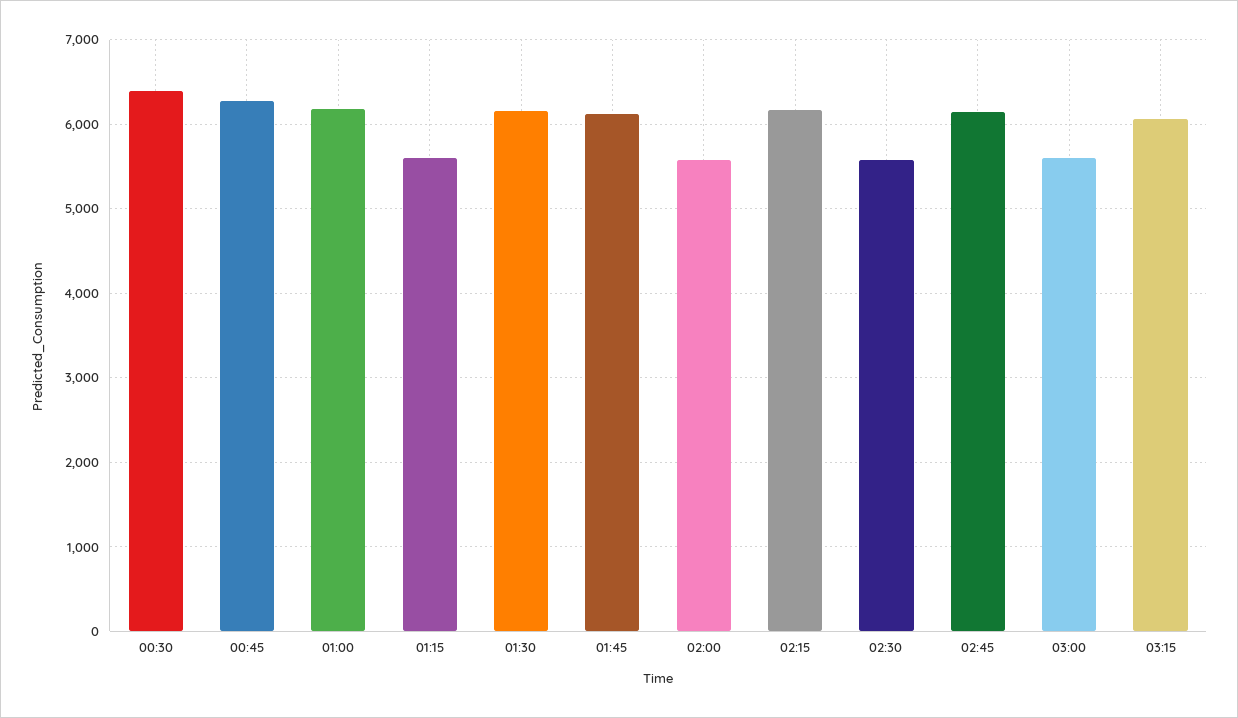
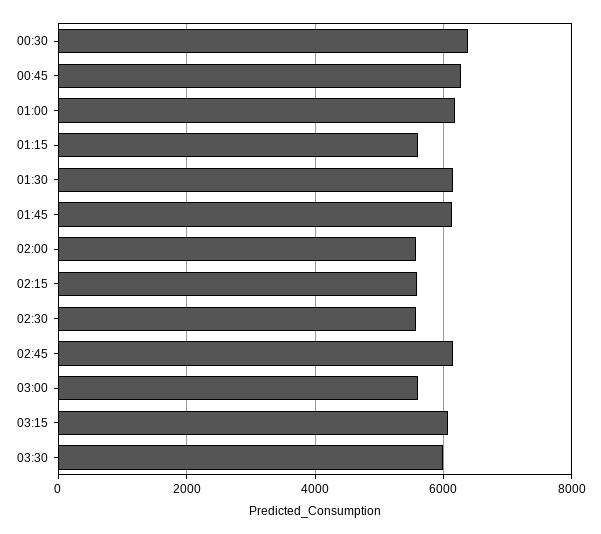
02:15: 6200 -> 5600
03:30: none -> 6000

